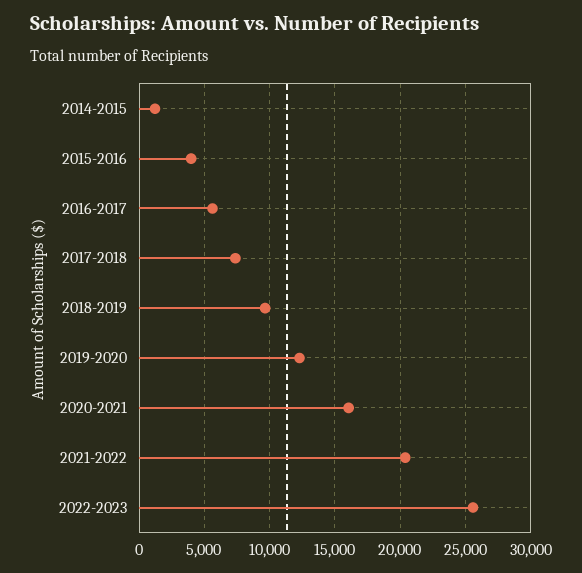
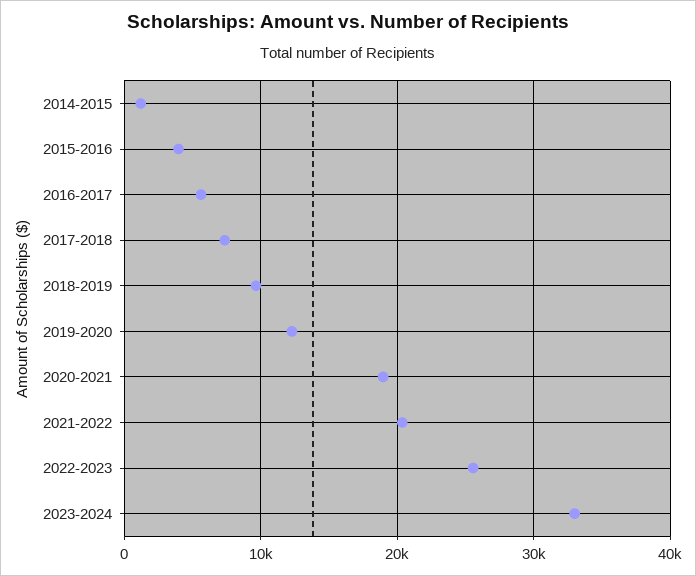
2020-2021: 16000 -> 19000
2023-2024: none -> 33000

